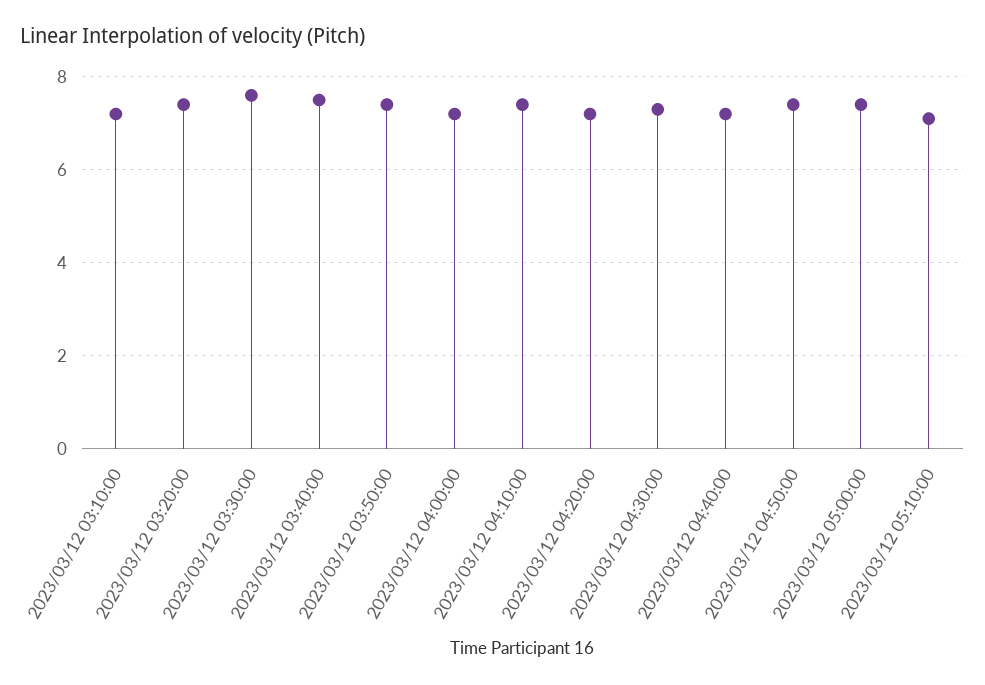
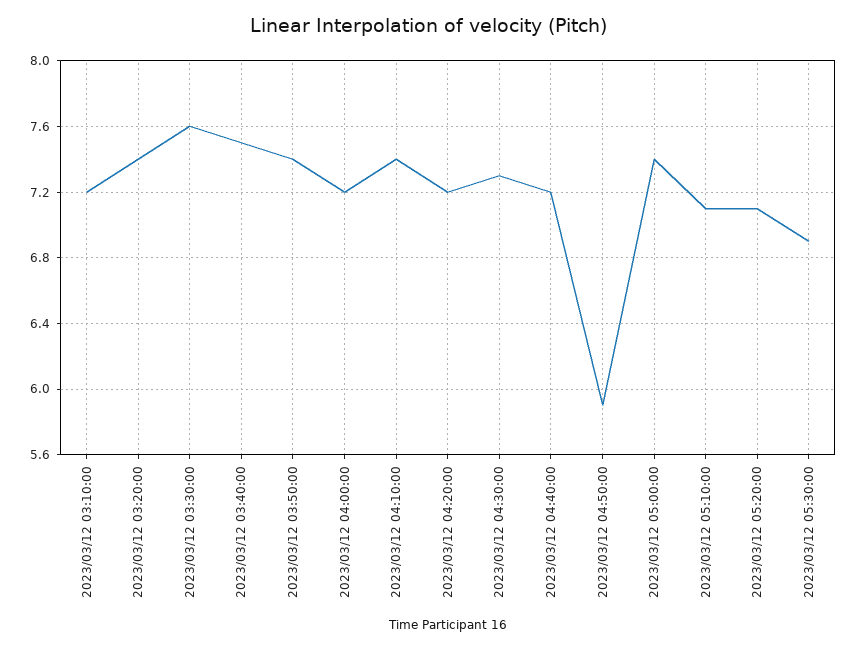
2023/03/12 04:50:00: 7.5 -> 5.9
2023/03/12 05:20:00: none -> 7.1
2023/03/12 05:30:00: none -> 6.9

